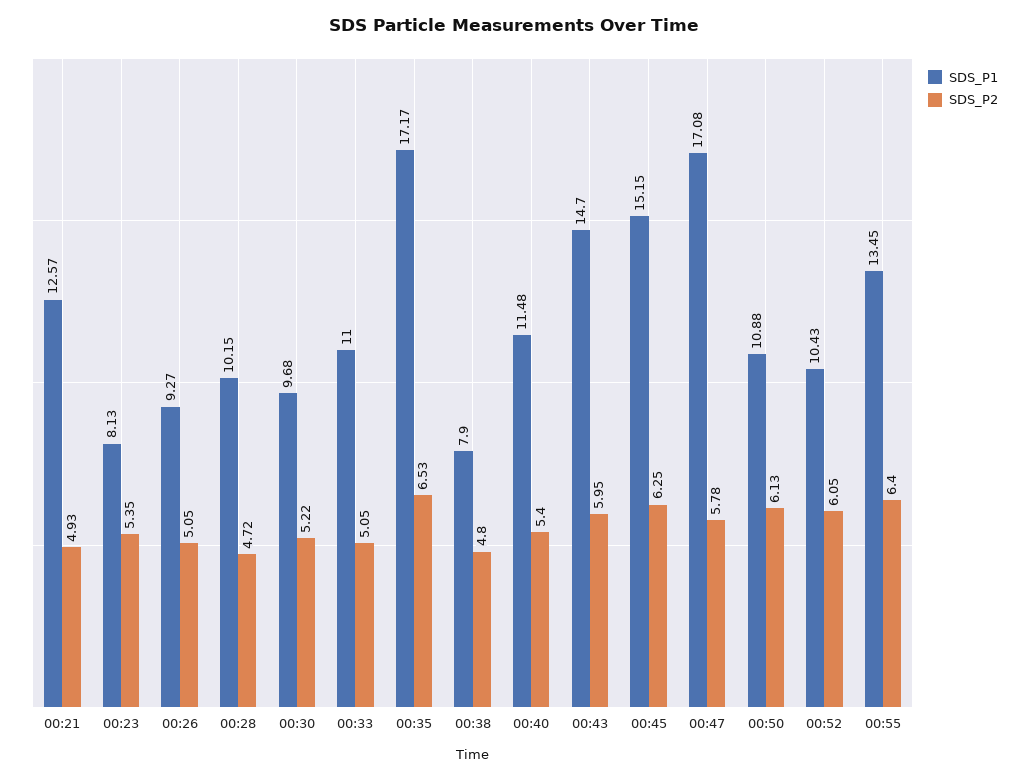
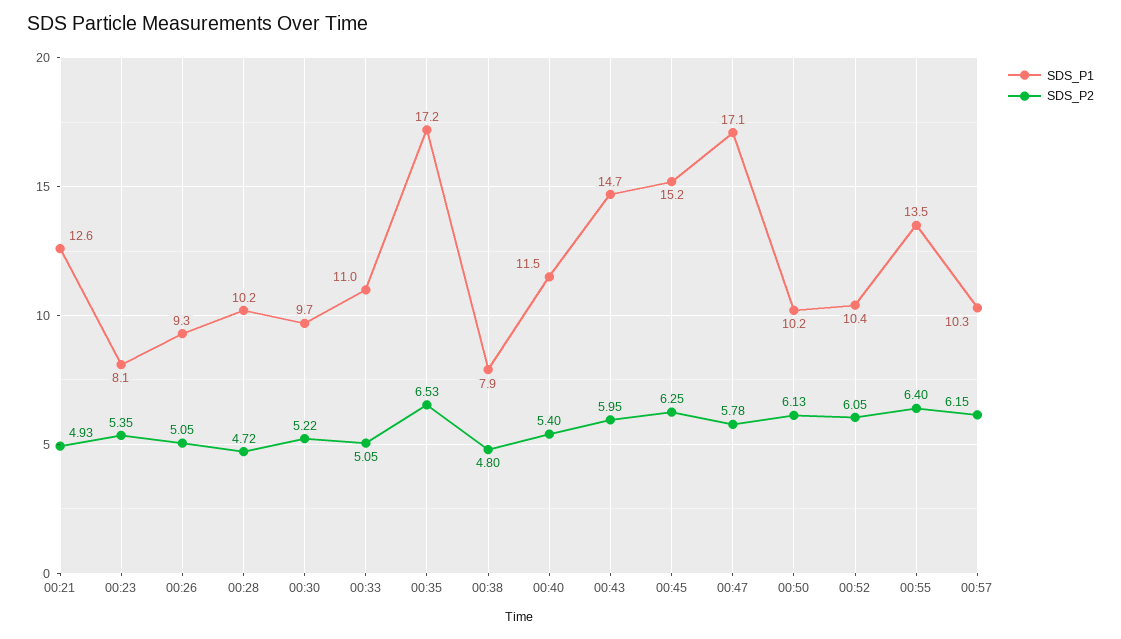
SDS_P1, 00:50: 10.88 -> 10.2
SDS_P1, 00:57: none -> 10.3
SDS_P2, 00:57: none -> 6.15

